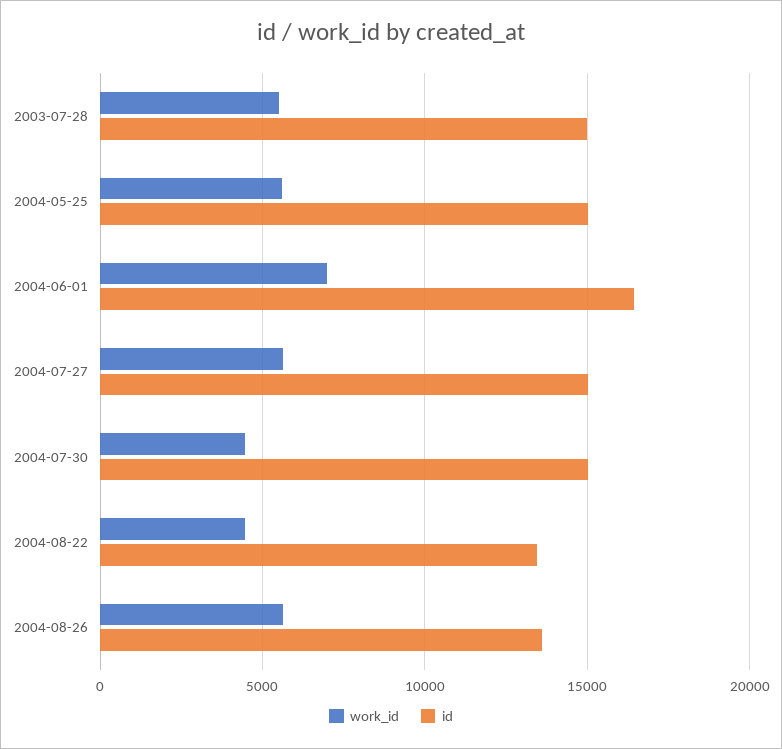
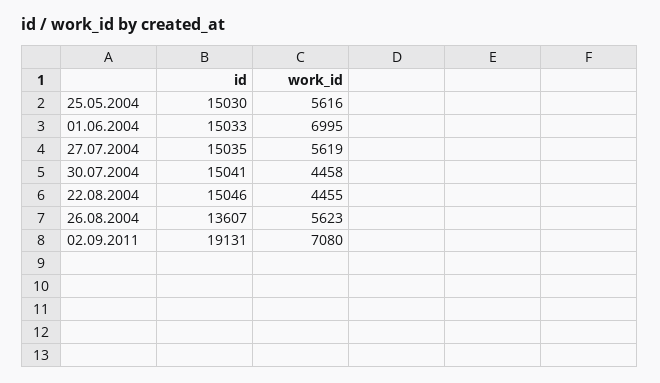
work_id, 2003-07-28: 5500 -> none
id, 2003-07-28: 15000 -> none
id, 2004-06-01: 16500 -> 15033
id, 2004-08-22: 13500 -> 15046
id, 02.09.2011: none -> 19131
work_id, 02.09.2011: none -> 7080

